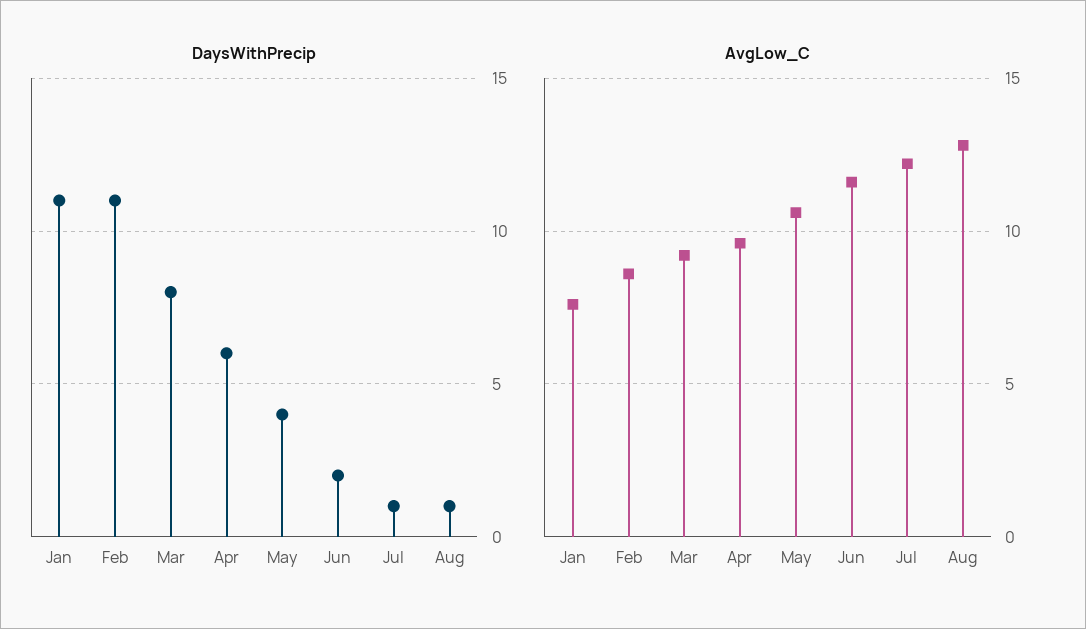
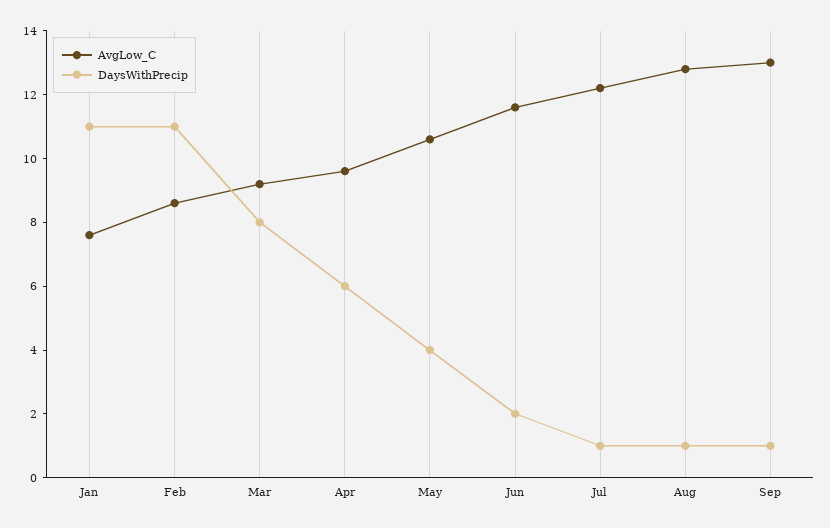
AvgLow_C, Sep: none -> 13
DaysWithPrecip, Sep: none -> 1

